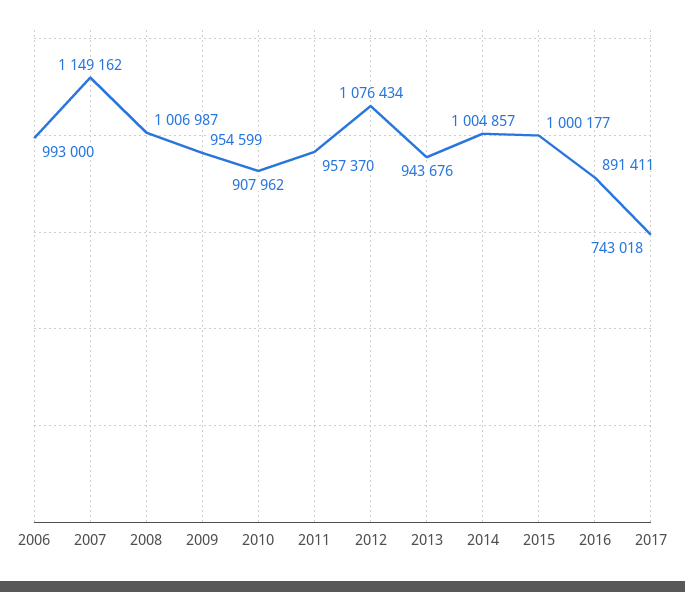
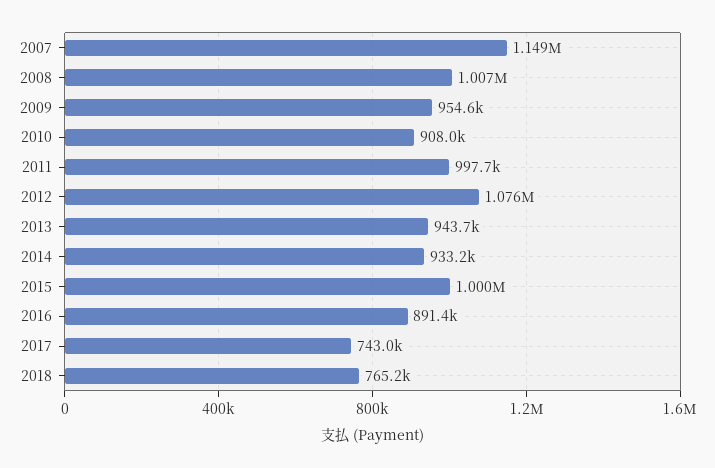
2006: 993000 -> none
2011: 957370 -> 997700
2014: 1004857 -> 933200
2018: none -> 765200

